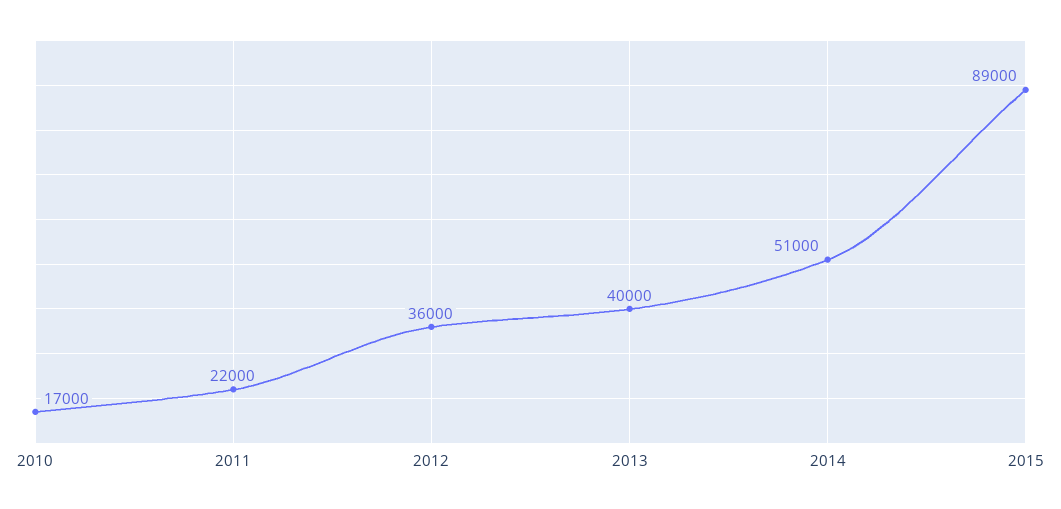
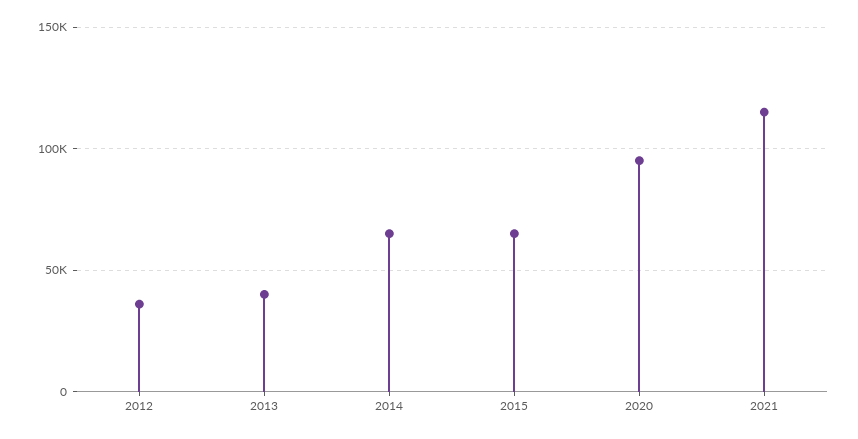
2010: 17000 -> none
2011: 22000 -> none
2014: 51000 -> 65000
2015: 89000 -> 65000
2020: none -> 95000
2021: none -> 115000

